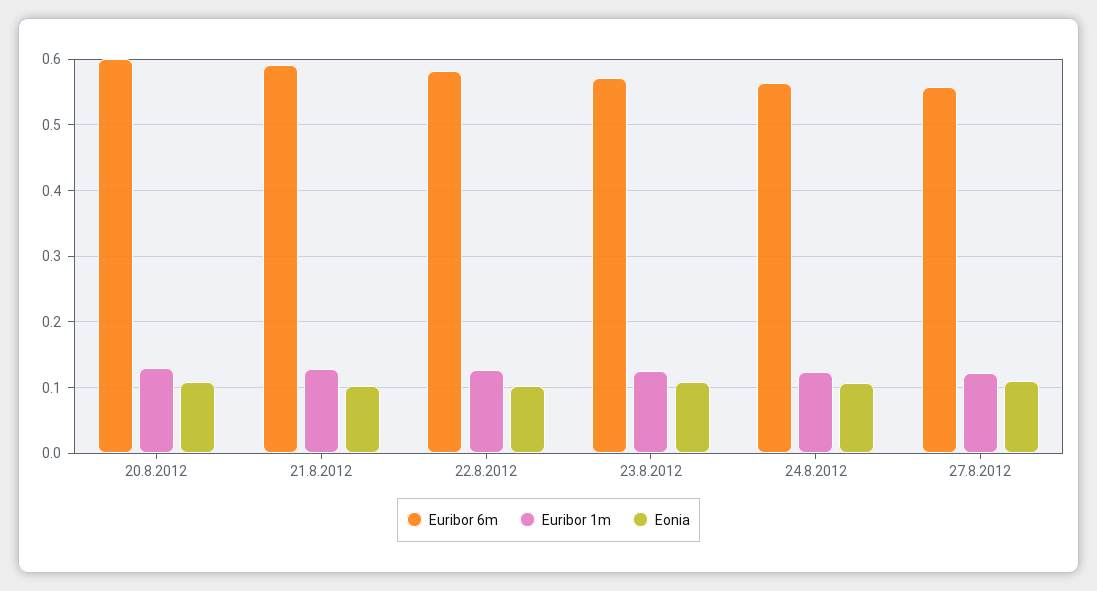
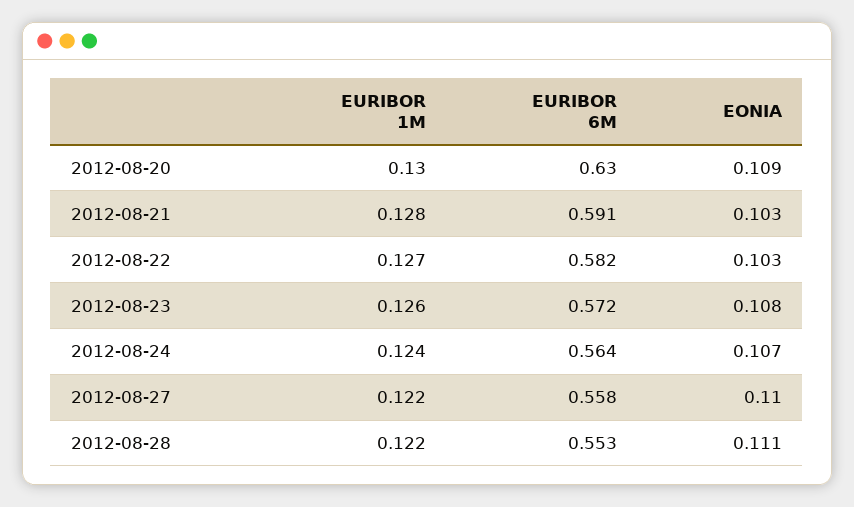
Euribor 6m, 20.8.2012: 0.6 -> 0.63
Euribor 1m, 2012-08-28: none -> 0.122
Euribor 6m, 2012-08-28: none -> 0.553
Eonia, 2012-08-28: none -> 0.111

